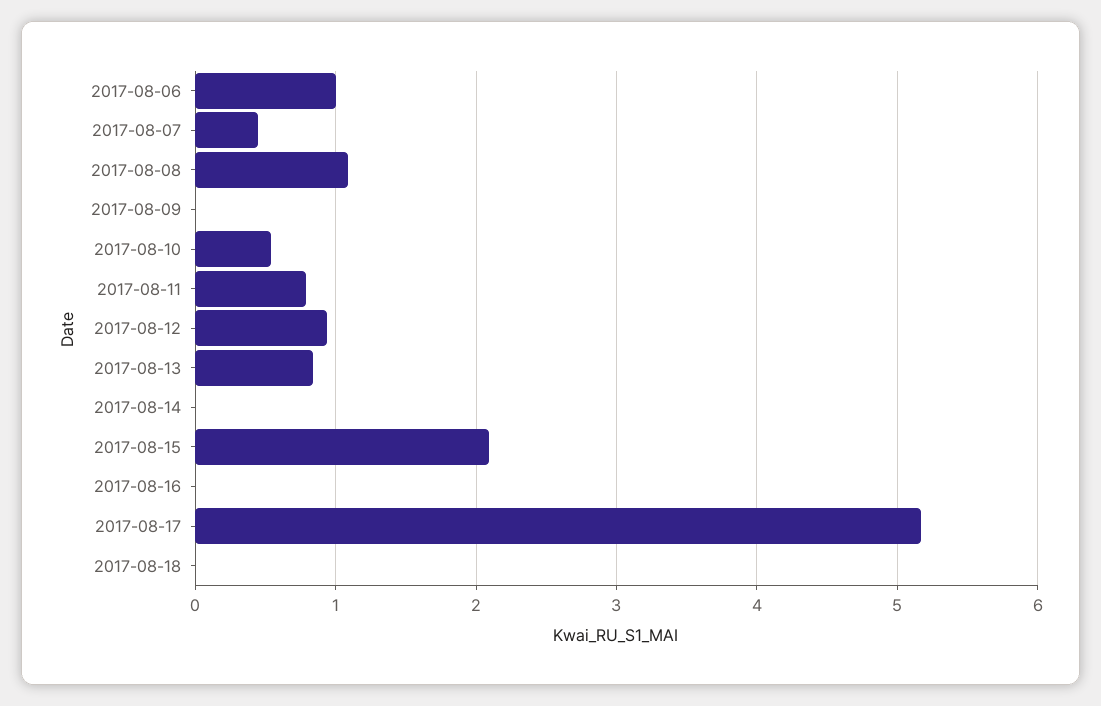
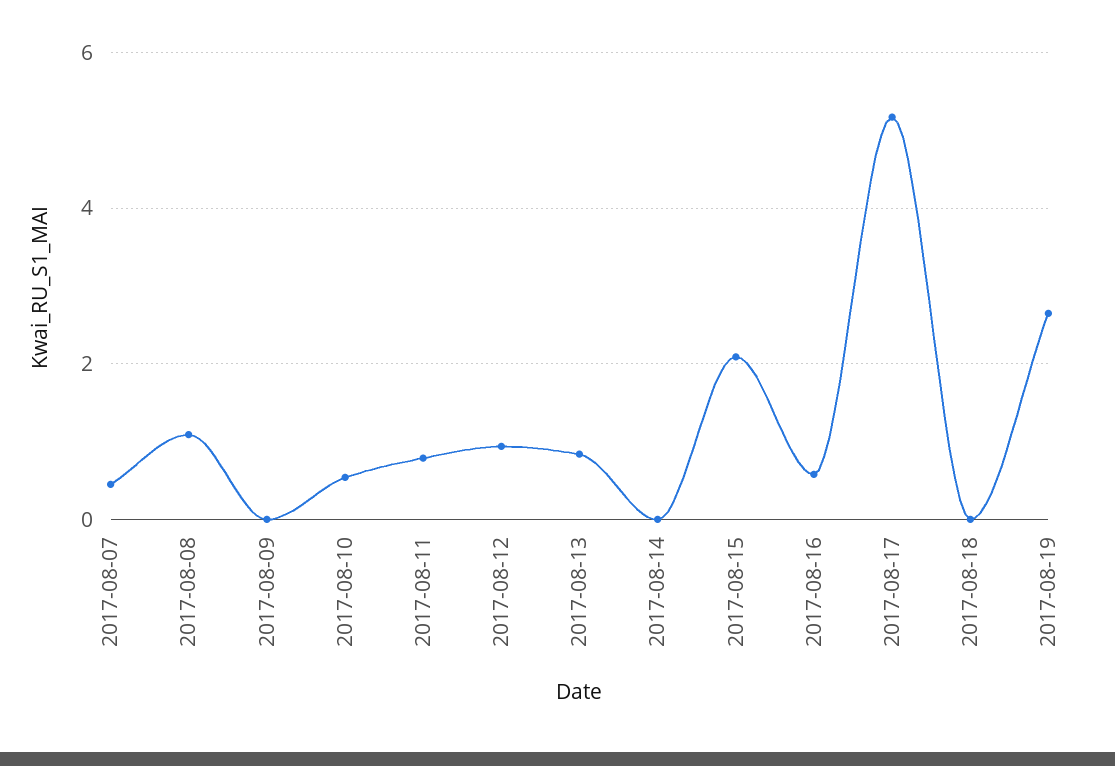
2017-08-06: 1 -> none
2017-08-16: 0 -> 0.6
2017-08-19: none -> 2.6

